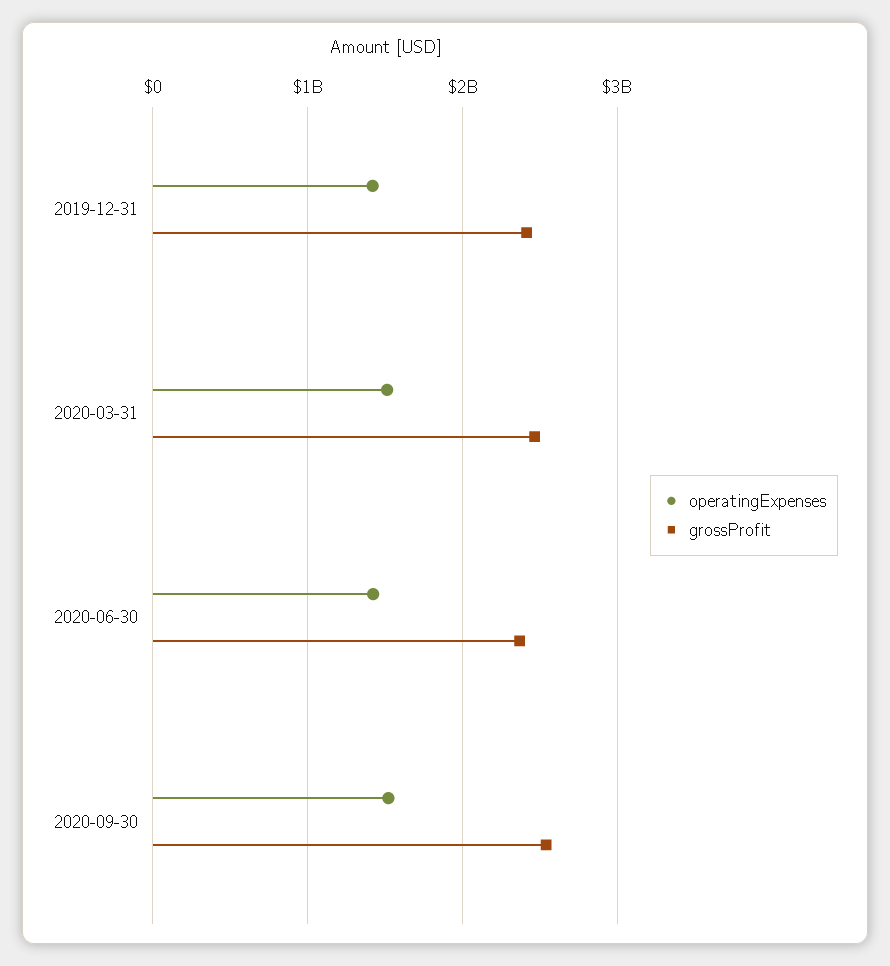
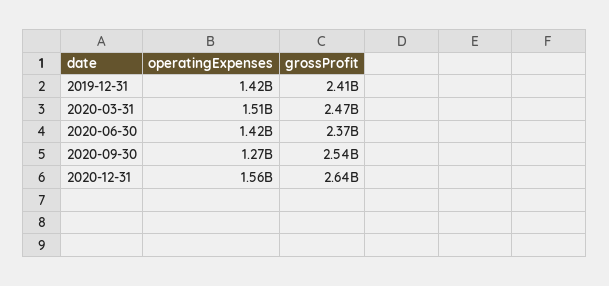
operatingExpenses, 2020-09-30: 1500000000 -> 1270000000
operatingExpenses, 2020-12-31: none -> 1560000000
grossProfit, 2020-12-31: none -> 2640000000

